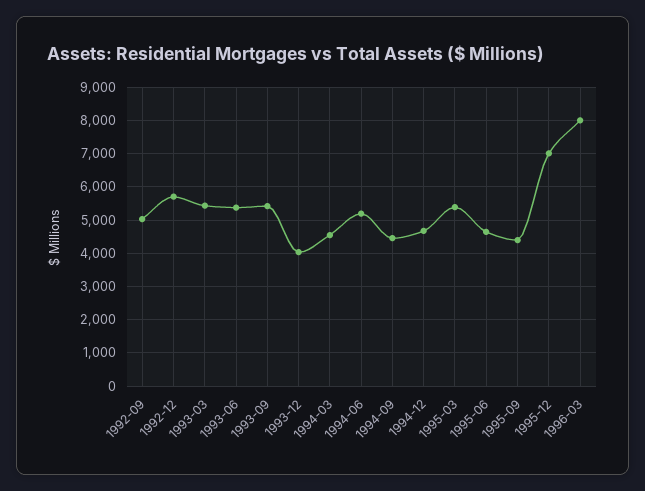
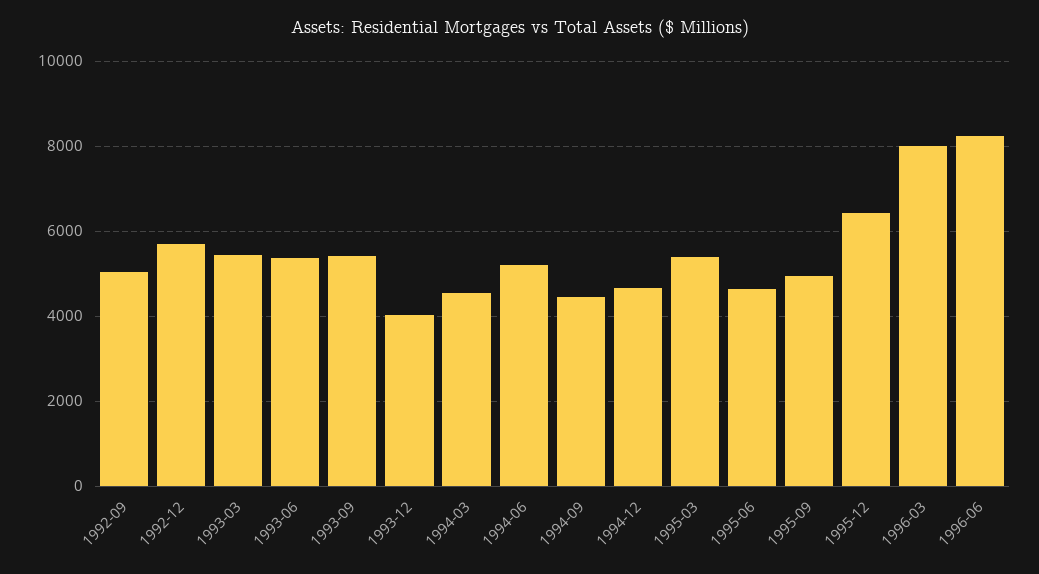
1995-09: 4400 -> 5000
1995-12: 7000 -> 6400
1996-06: none -> 8200

